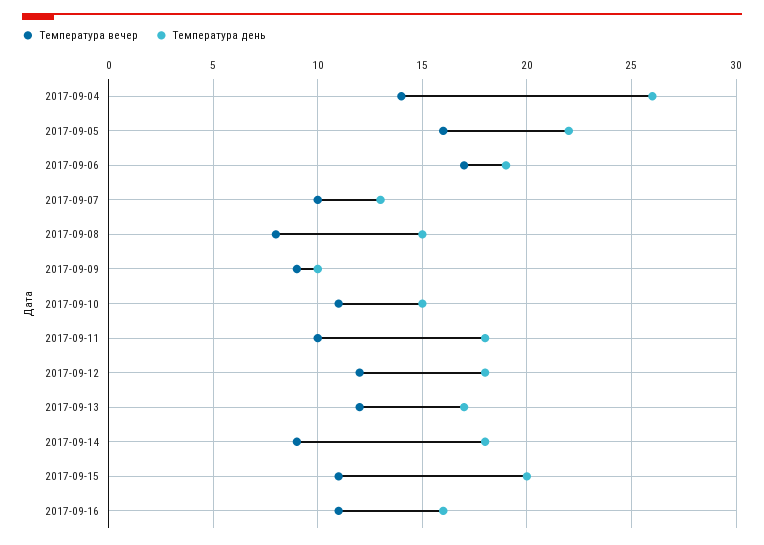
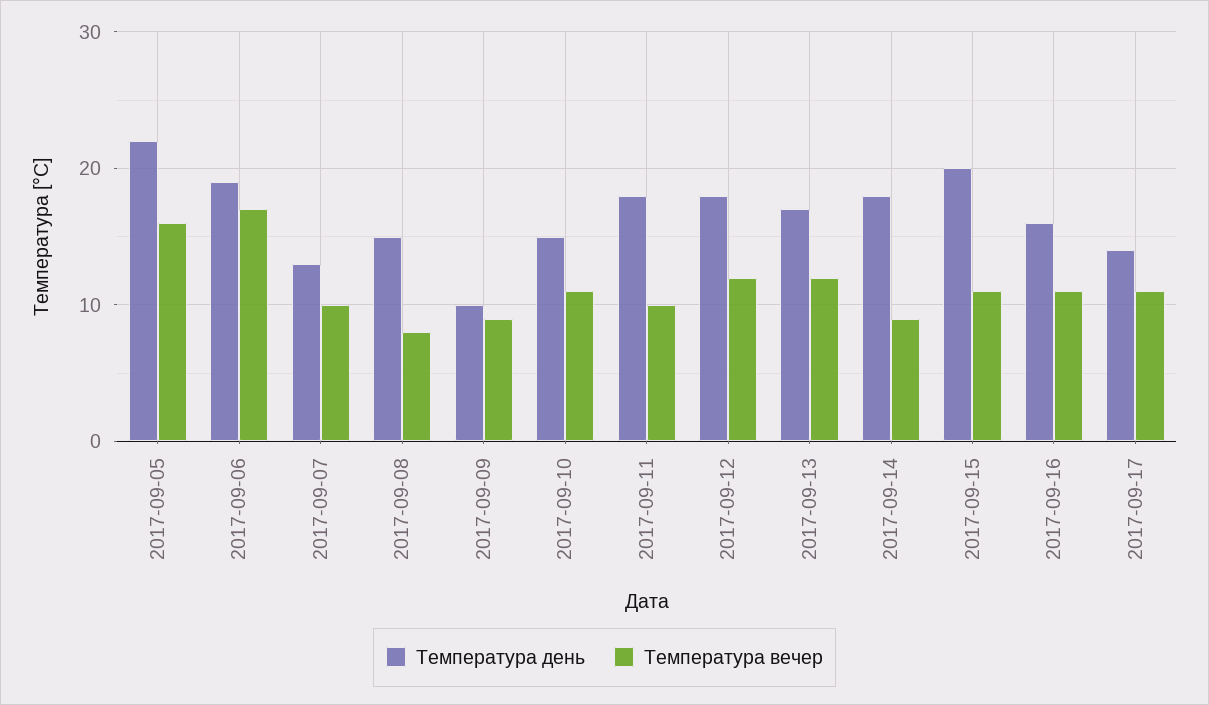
Температура вечер, 2017-09-04: 14 -> none
Температура день, 2017-09-04: 26 -> none
Температура день, 2017-09-17: none -> 14
Температура вечер, 2017-09-17: none -> 11

